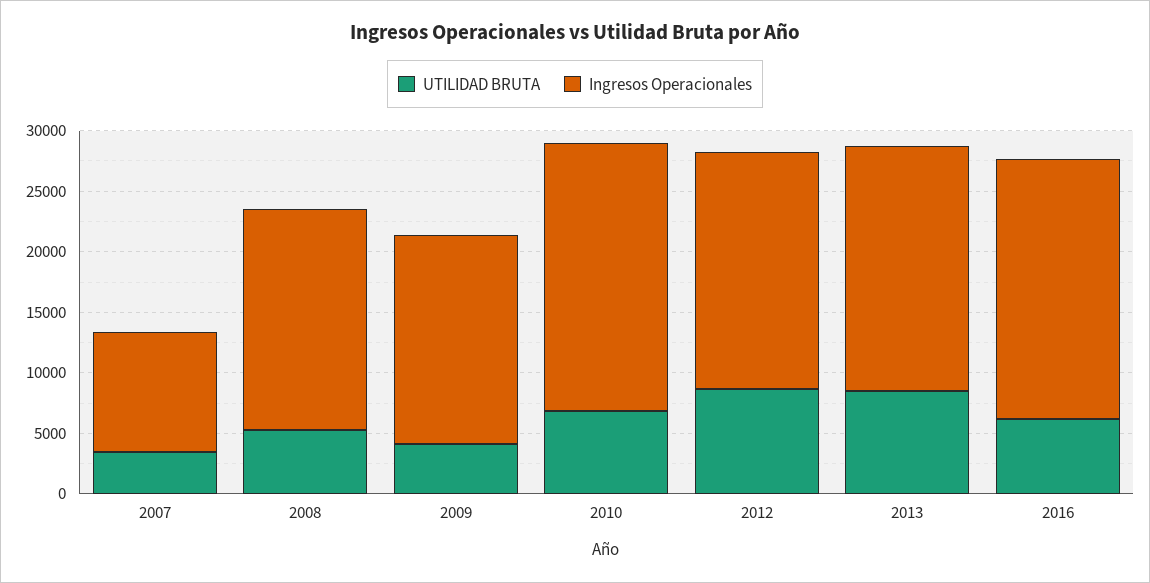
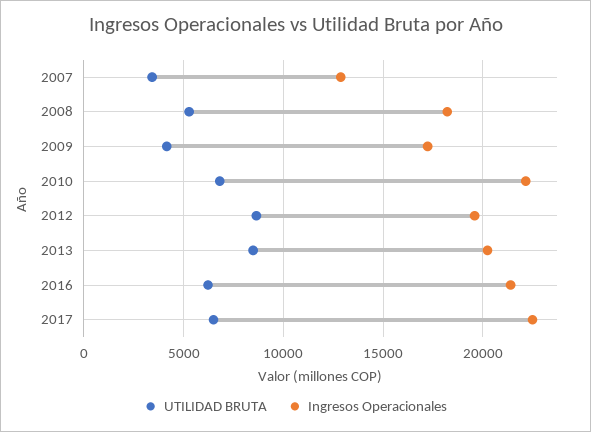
Ingresos Operacionales, 2007: 10000 -> 13000
UTILIDAD BRUTA, 2017: none -> 6500
Ingresos Operacionales, 2017: none -> 22500

